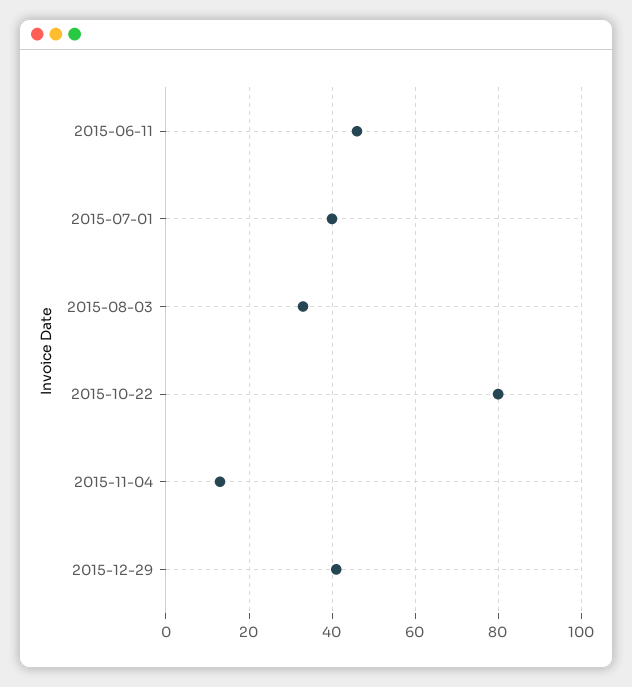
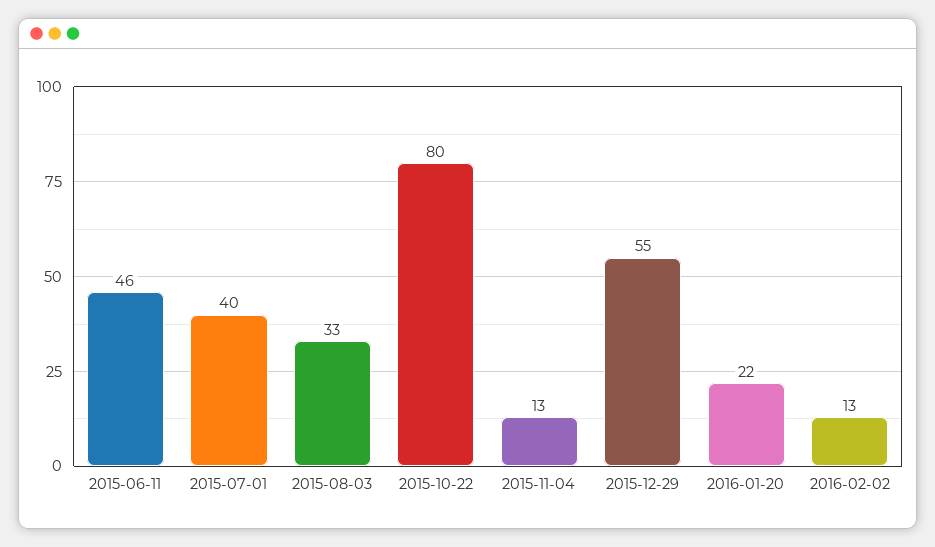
2015-12-29: 40 -> 55
2016-01-20: none -> 22
2016-02-02: none -> 13

